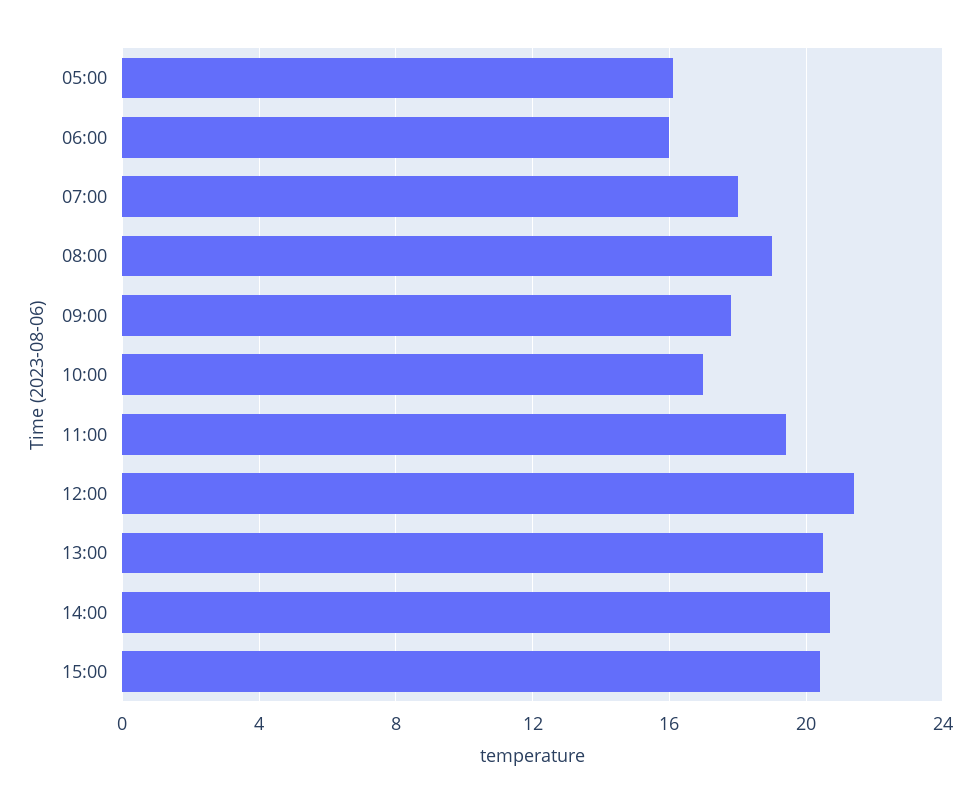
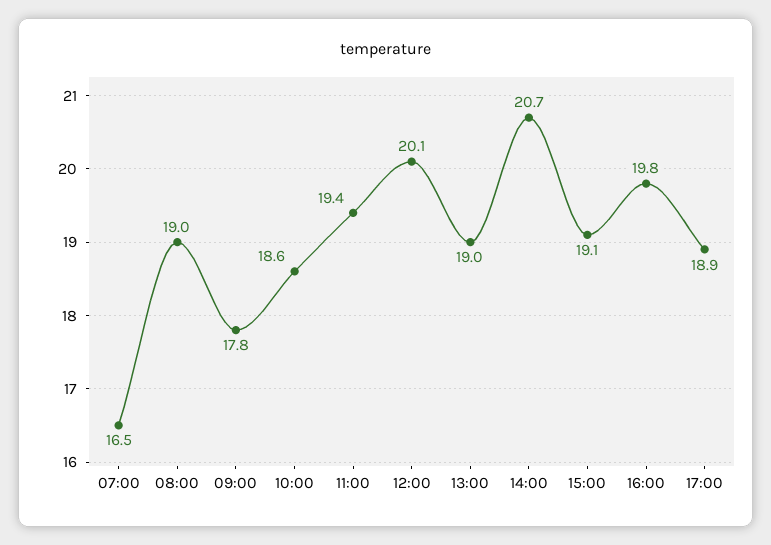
05:00: 16 -> none
06:00: 16 -> none
07:00: 18 -> 16.5
10:00: 17 -> 18.6
12:00: 21.5 -> 20.1
13:00: 20.5 -> 19
15:00: 20.5 -> 19.1
16:00: none -> 19.8
17:00: none -> 18.9

